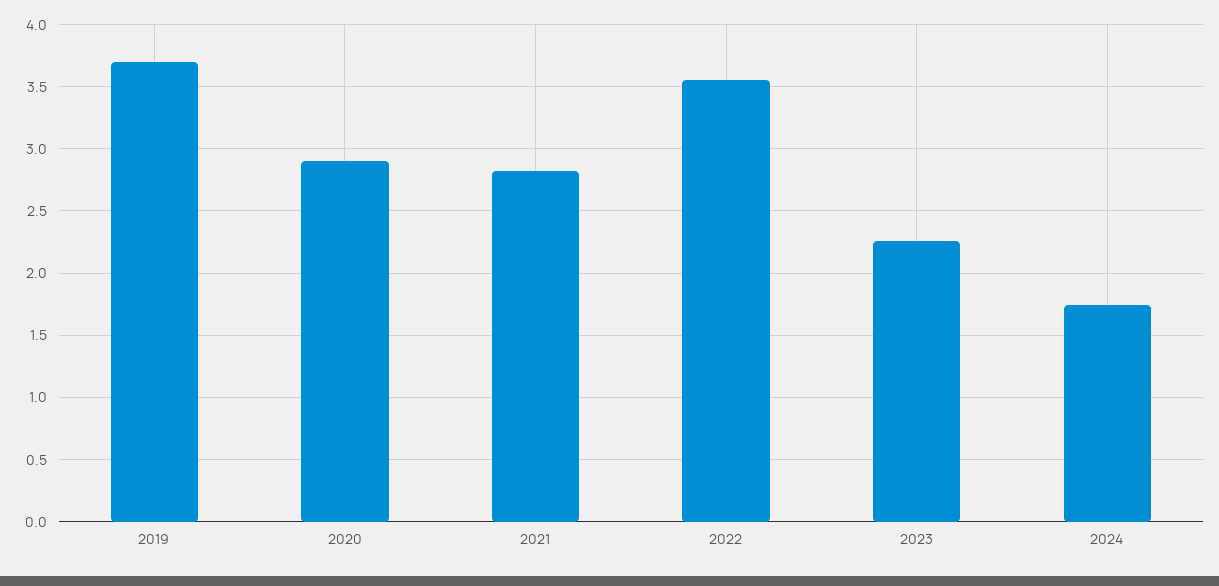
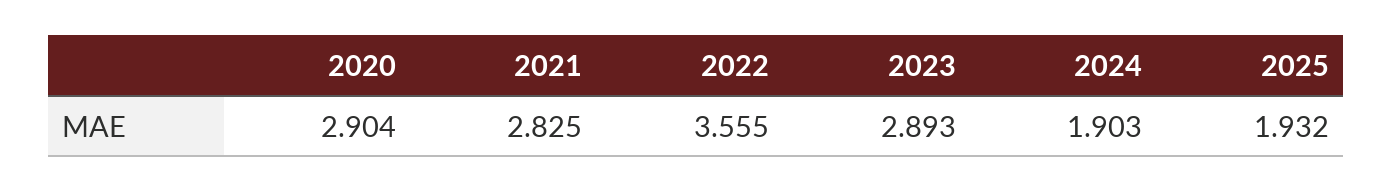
2019: 3.7 -> none
2023: 2.25 -> 2.893
2024: 1.75 -> 1.903
2025: none -> 1.932

